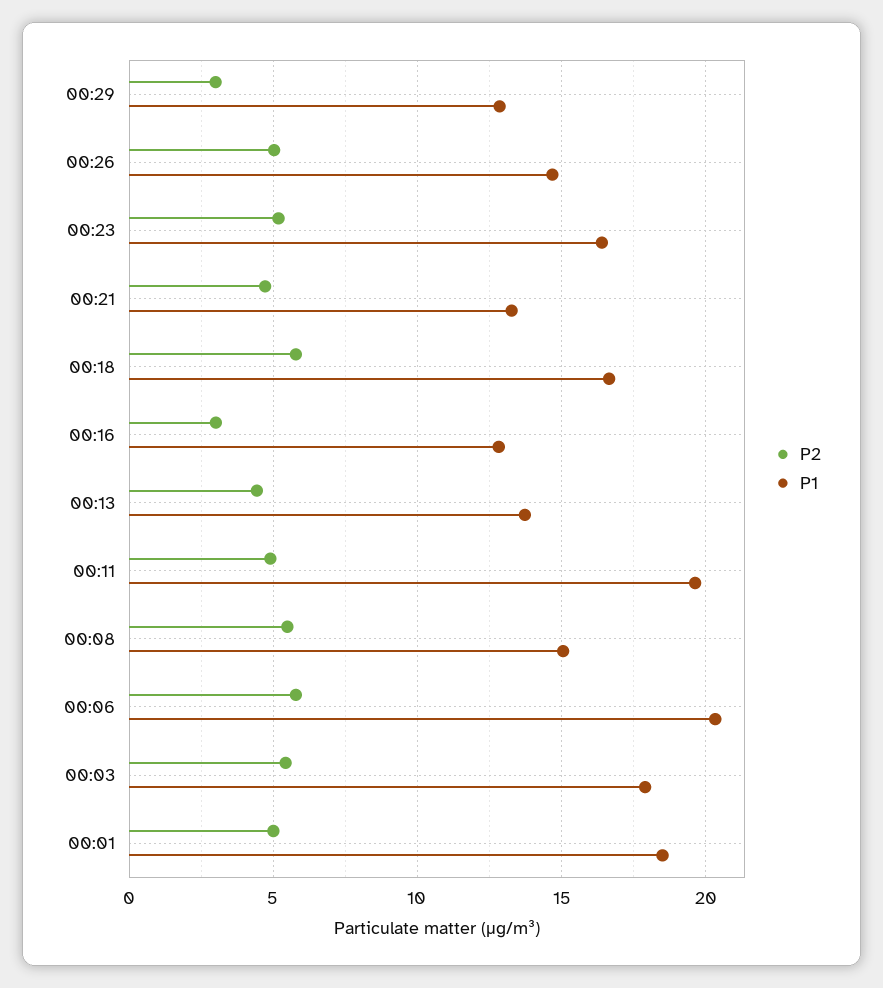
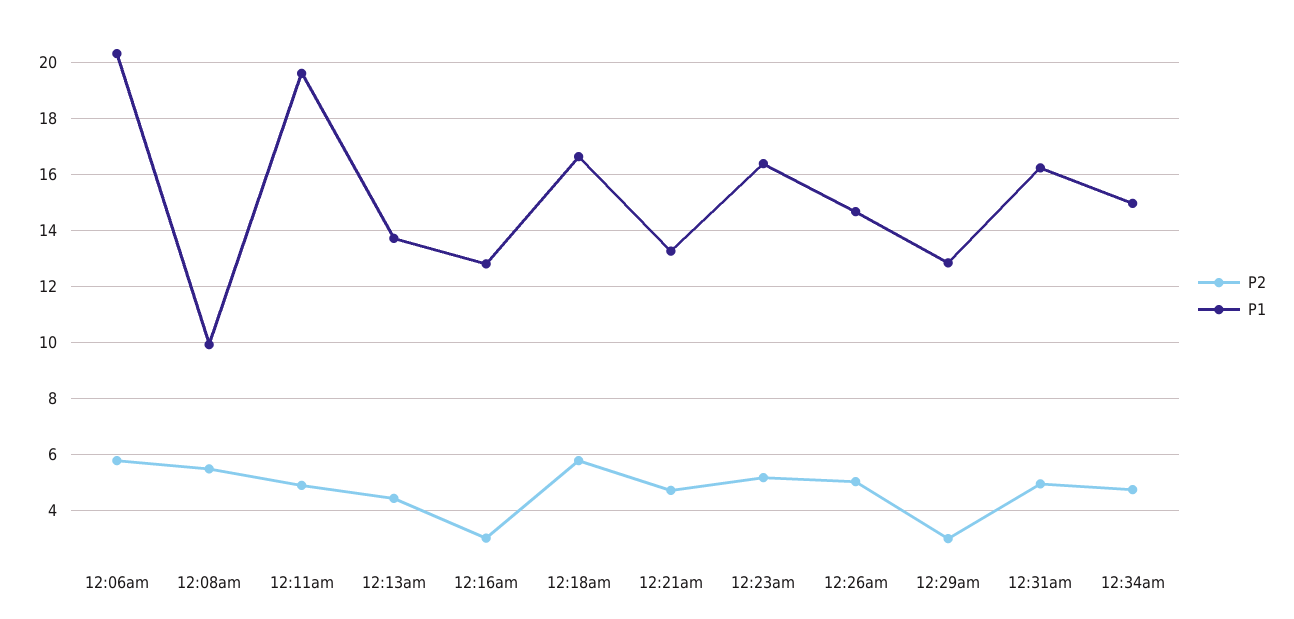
P1, 00:08: 15 -> 10
P2, 00:03: 5.5 -> none
P1, 00:03: 18 -> none
P2, 00:01: 5 -> none
P1, 00:01: 18.5 -> none
P2, 12:31am: none -> 5
P1, 12:31am: none -> 16.25
P2, 12:34am: none -> 4.75
P1, 12:34am: none -> 15

